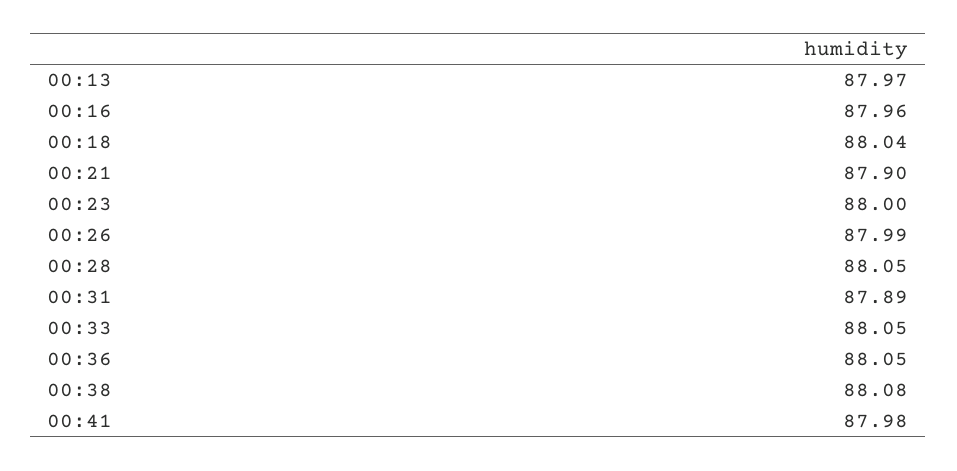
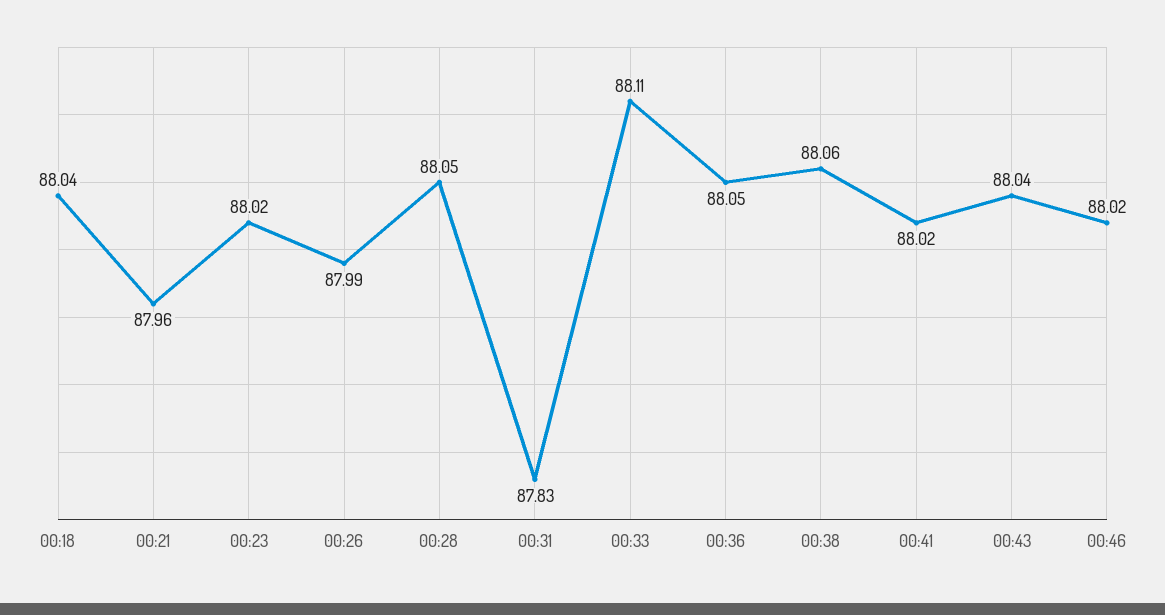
00:13: 87.97 -> none
00:16: 87.96 -> none
00:21: 87.9 -> 87.96
00:23: 88 -> 88.02
00:31: 87.89 -> 87.83
00:33: 88.05 -> 88.11
00:38: 88.08 -> 88.06
00:41: 87.98 -> 88.02
00:43: none -> 88.04
00:46: none -> 88.02

